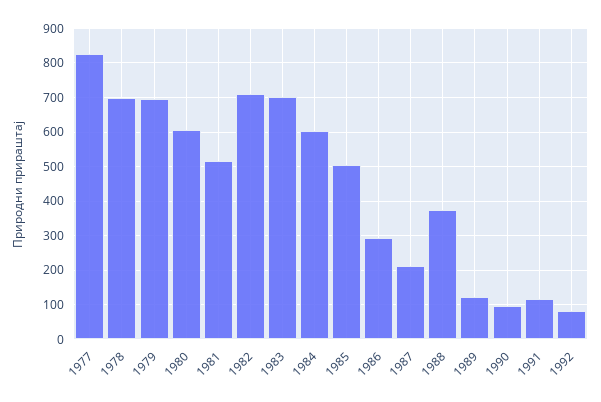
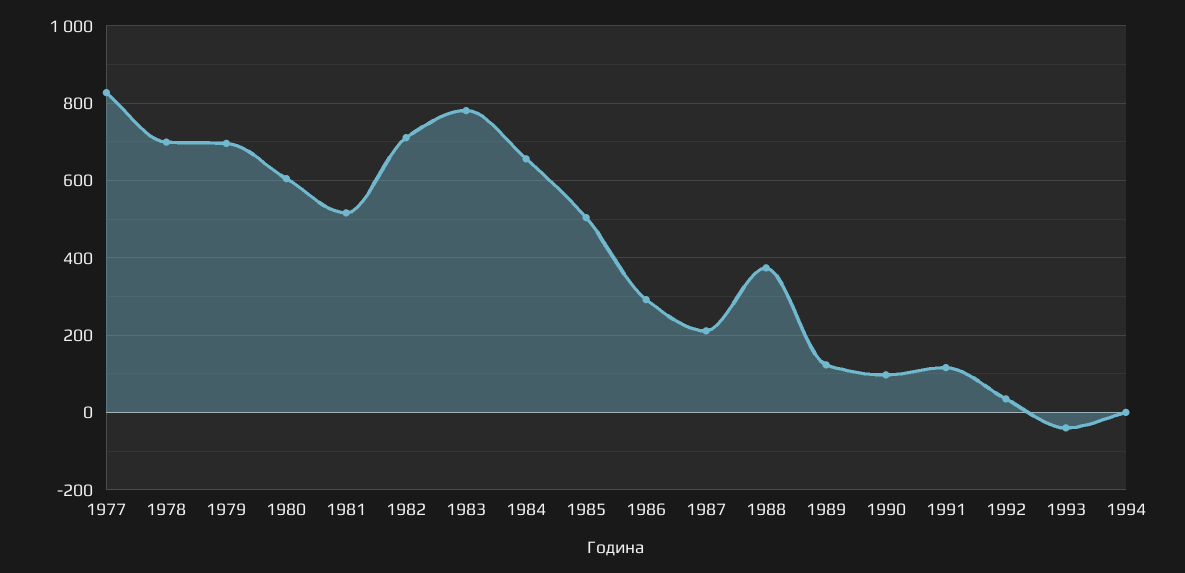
1983: 700 -> 780
1984: 600 -> 660
1992: 80 -> 40
1993: none -> -40
1994: none -> 0

